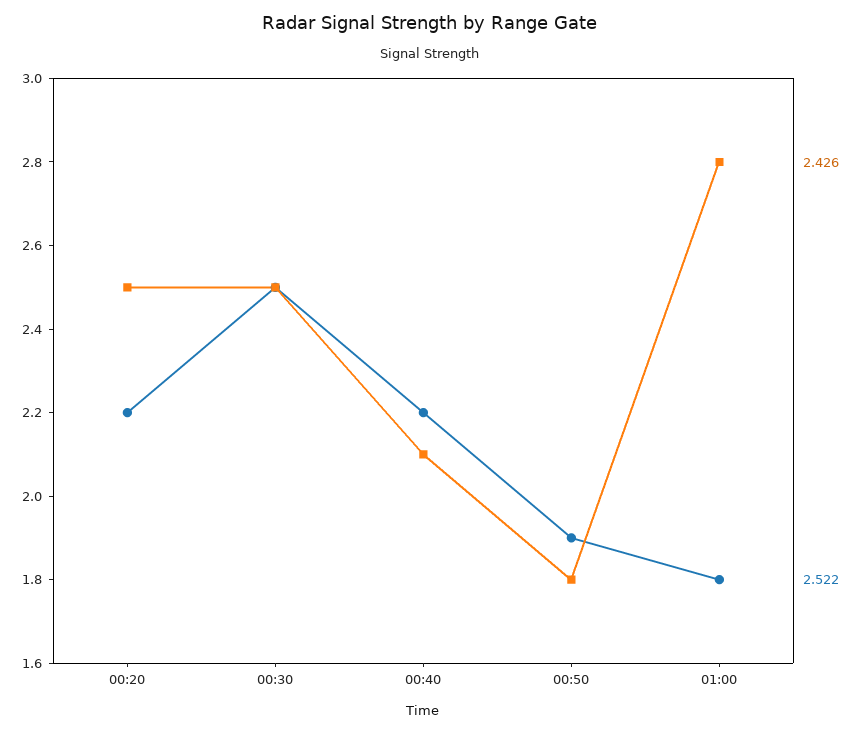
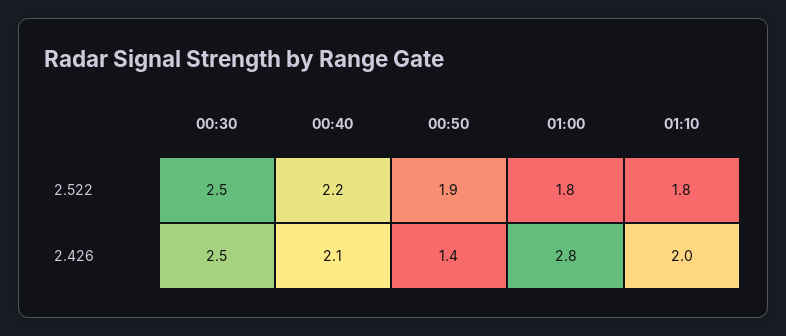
2.426, 00:20: 2.5 -> none
2.522, 00:20: 2.2 -> none
2.426, 00:50: 1.8 -> 1.4
2.522, 01:10: none -> 1.8
2.426, 01:10: none -> 2

